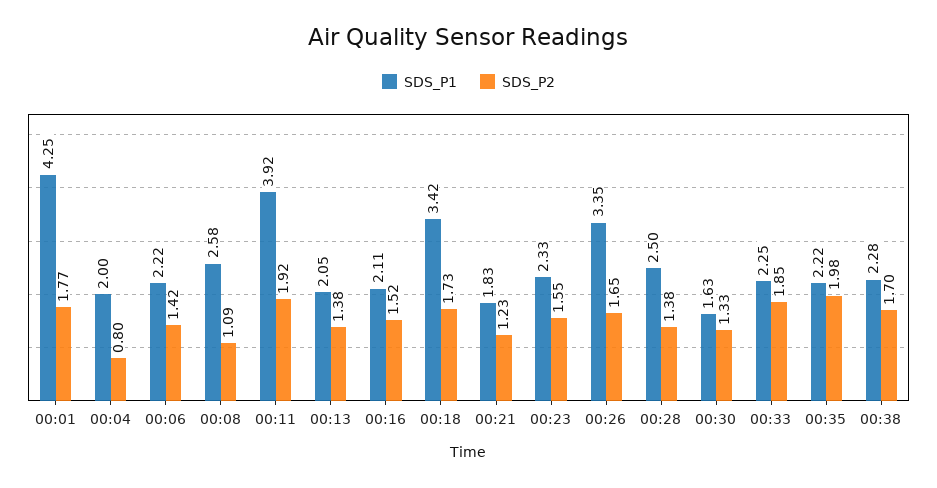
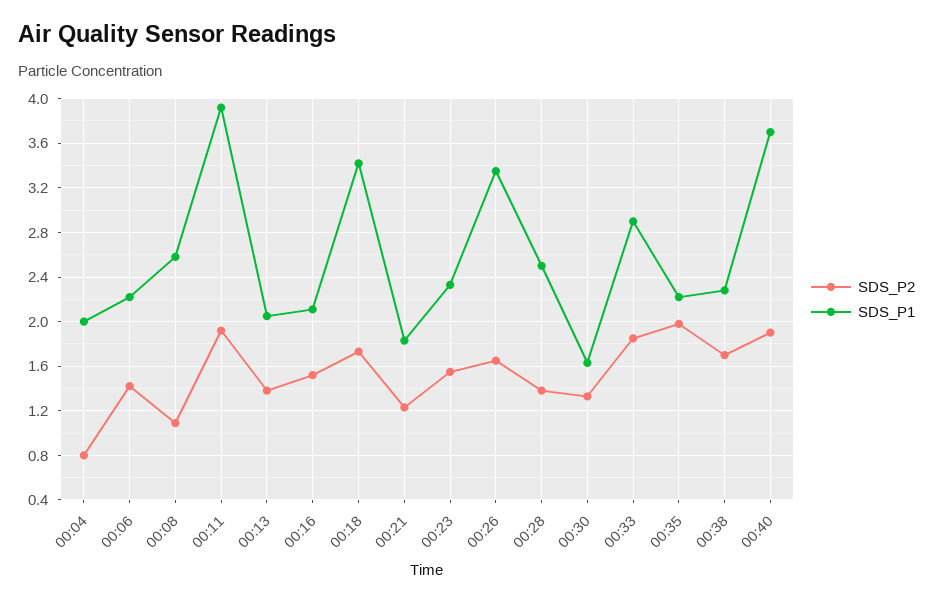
SDS_P1, 00:01: 4.25 -> none
SDS_P2, 00:01: 1.77 -> none
SDS_P1, 00:33: 2.25 -> 2.9
SDS_P2, 00:40: none -> 1.9
SDS_P1, 00:40: none -> 3.7

